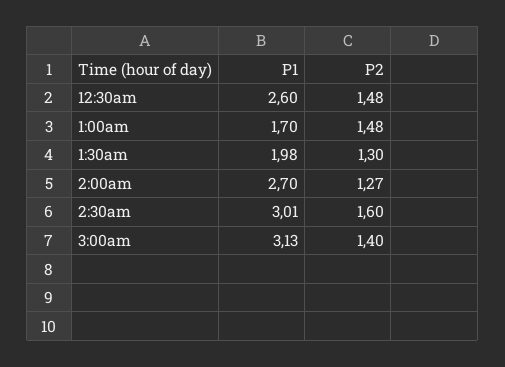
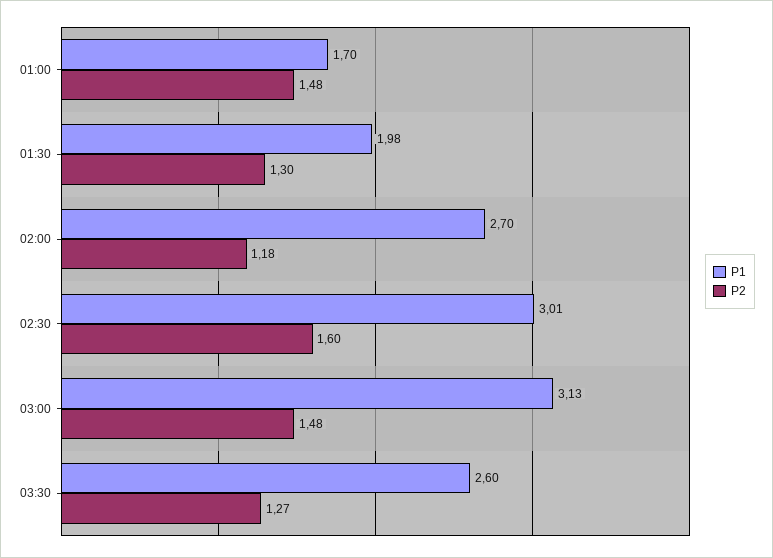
P1, 12:30am: 2.6 -> none
P2, 12:30am: 1.48 -> none
P2, 2:00am: 1.27 -> 1.18
P2, 3:00am: 1.4 -> 1.48
P1, 03:30: none -> 2.6
P2, 03:30: none -> 1.27

